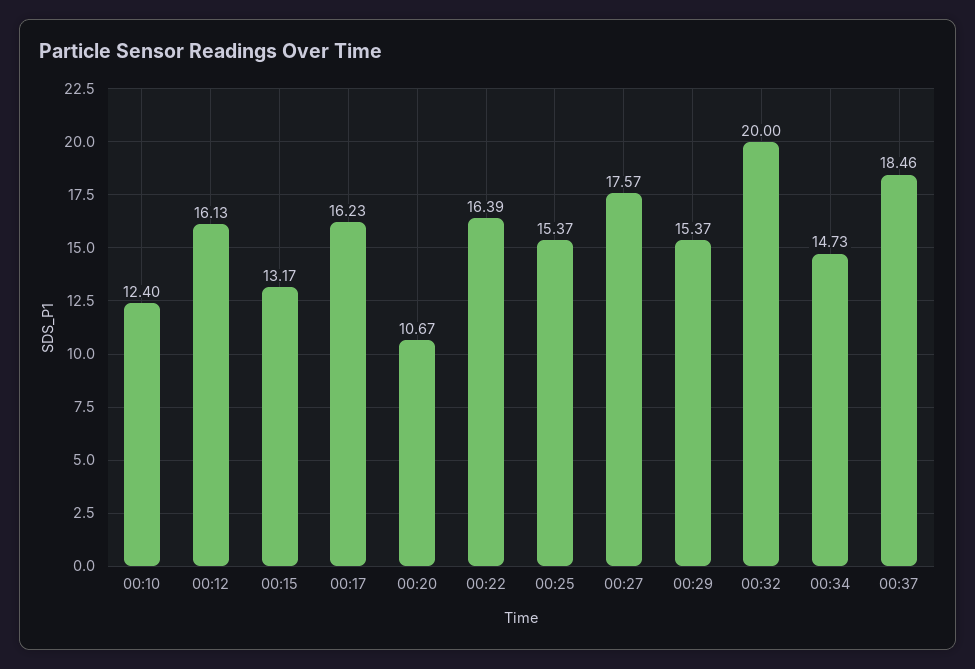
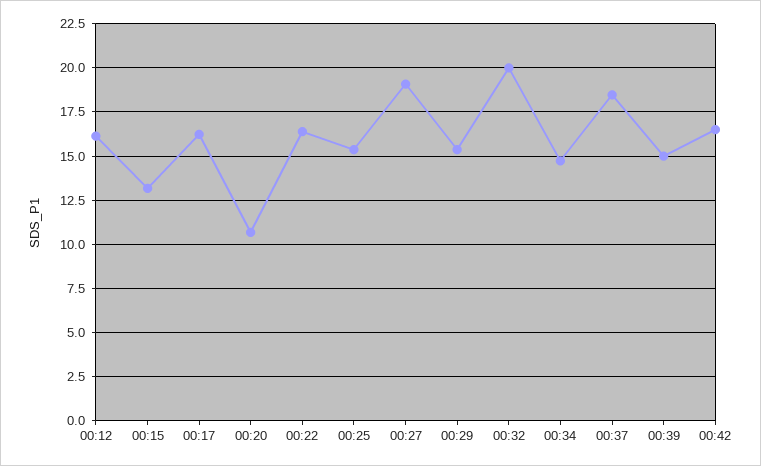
00:10: 12.4 -> none
00:27: 17.57 -> 19
00:39: none -> 15
00:42: none -> 16.5

